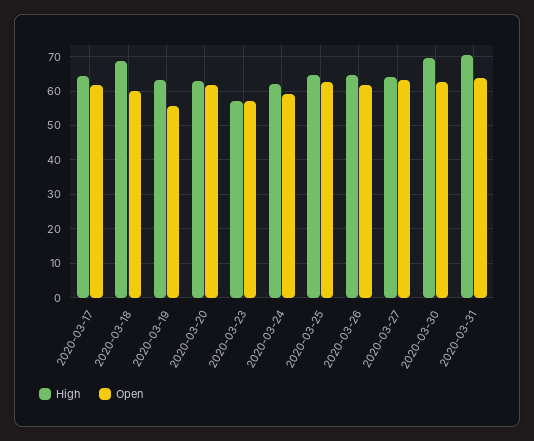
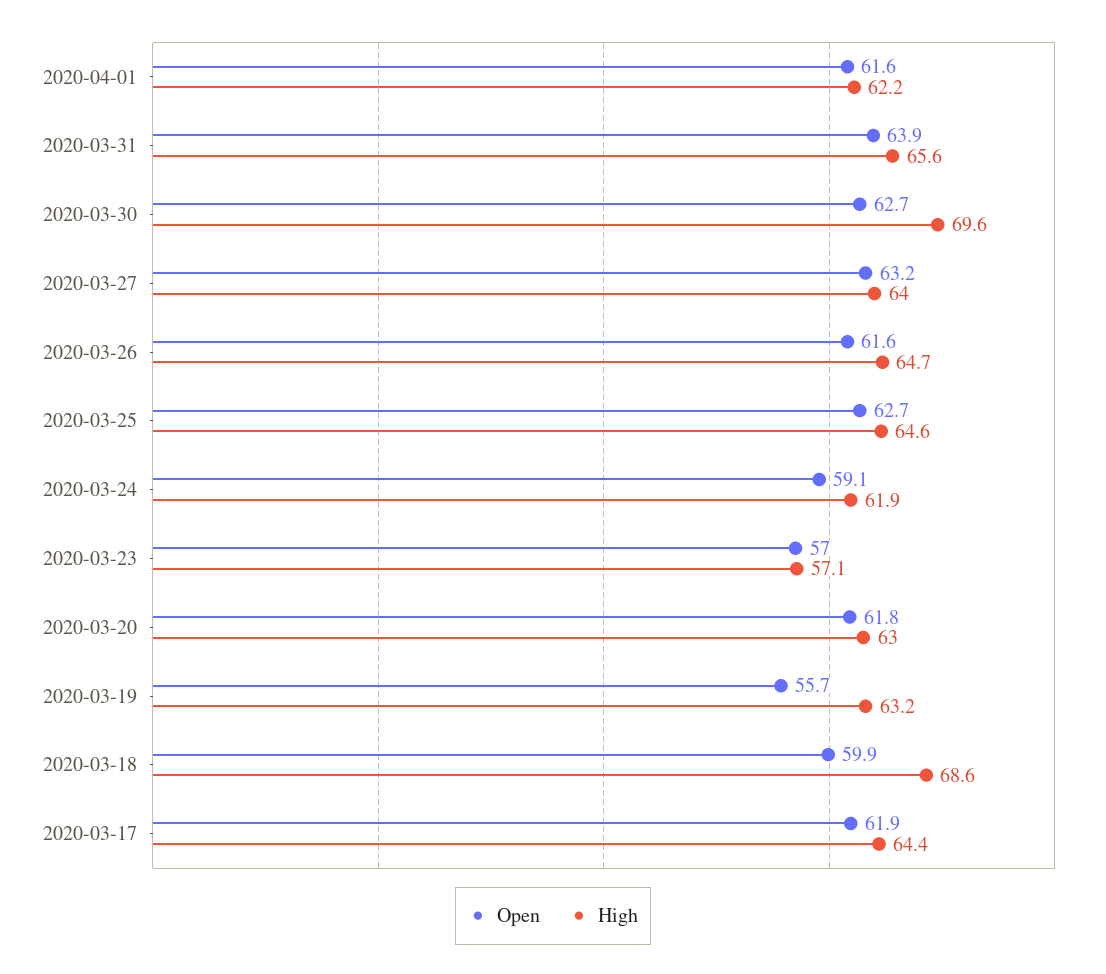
High, 2020-03-31: 70 -> 65.6
Open, 2020-04-01: none -> 61.6
High, 2020-04-01: none -> 62.2

